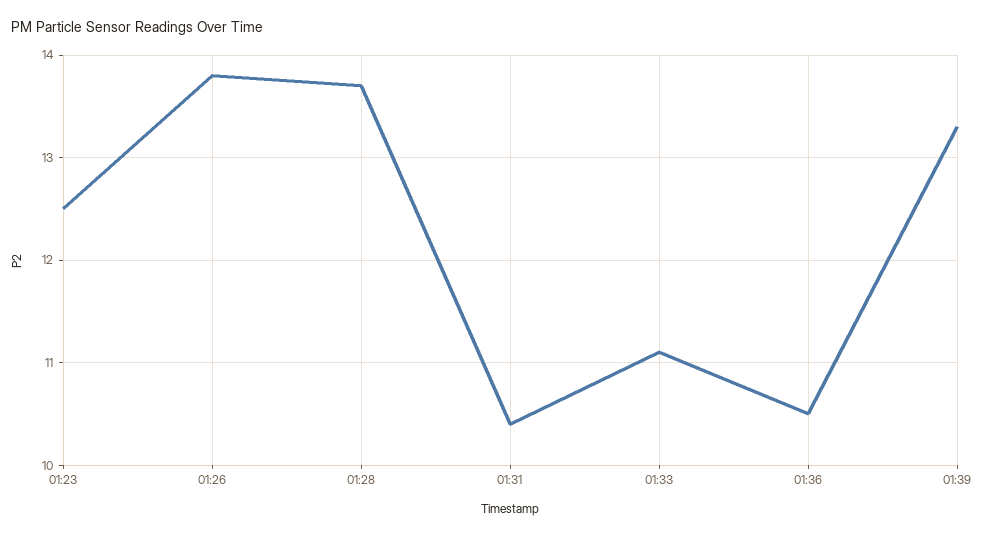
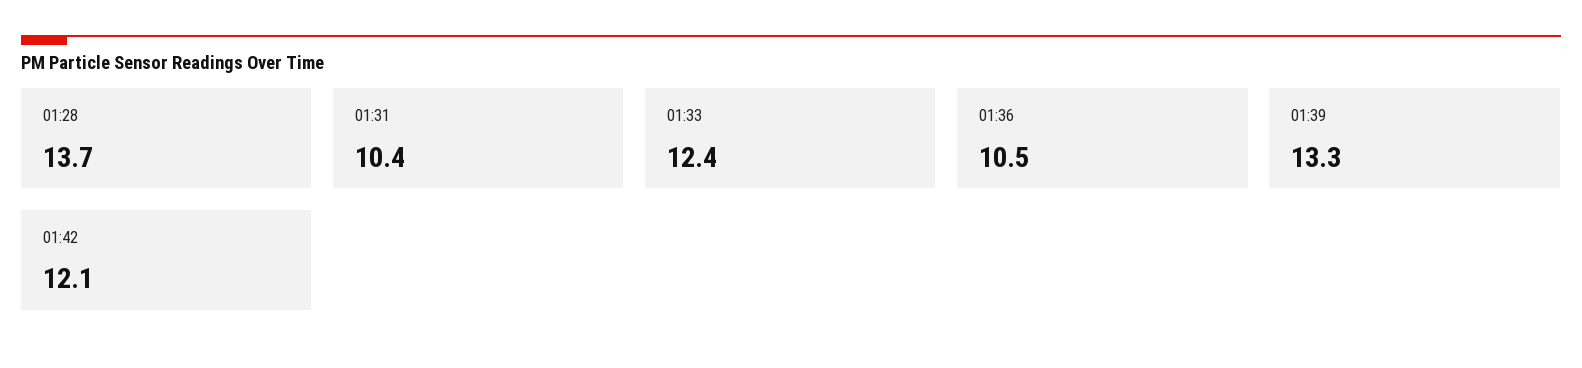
01:23: 12.5 -> none
01:26: 13.8 -> none
01:33: 11.1 -> 12.4
01:42: none -> 12.1

